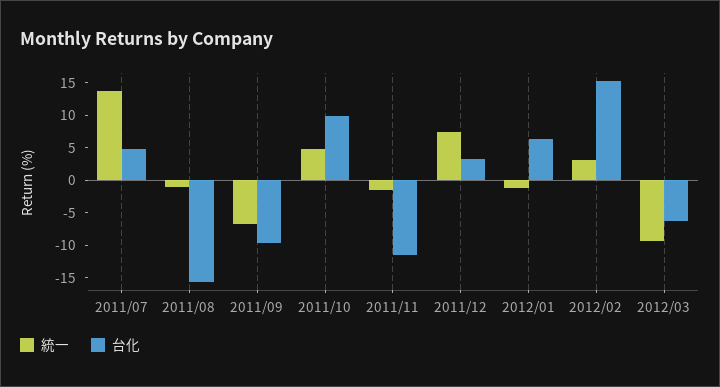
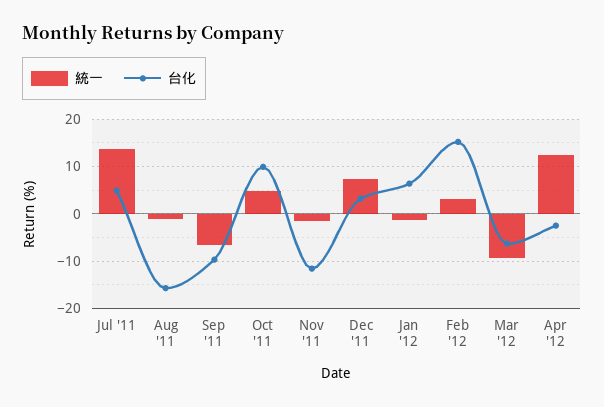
統一, Apr '12: none -> 12
台化, Apr '12: none -> -2

